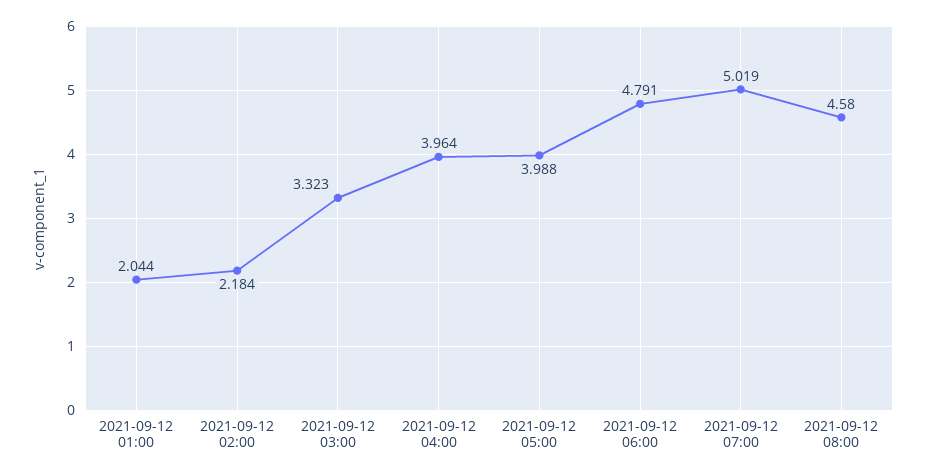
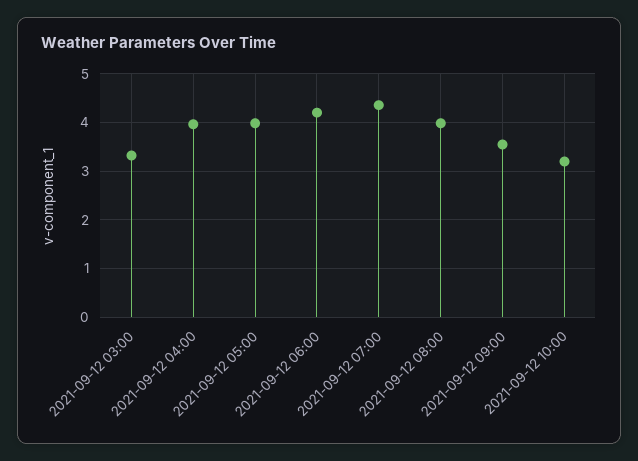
2021-09-12 01:00: 2.044 -> none
2021-09-12 02:00: 2.184 -> none
2021-09-12 06:00: 4.791 -> 4.2
2021-09-12 07:00: 5.019 -> 4.4
2021-09-12 08:00: 4.58 -> 4
2021-09-12 09:00: none -> 3.6
2021-09-12 10:00: none -> 3.2

